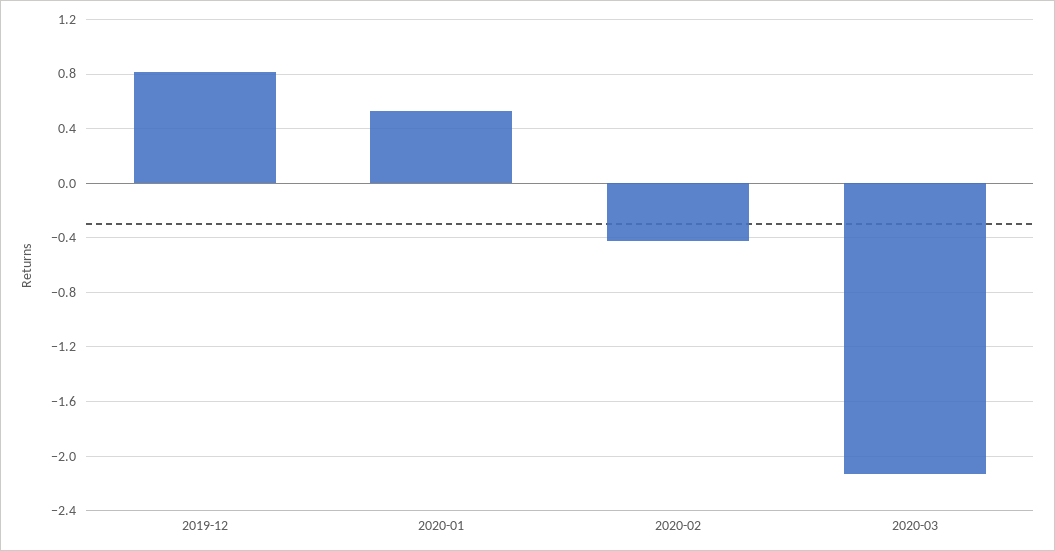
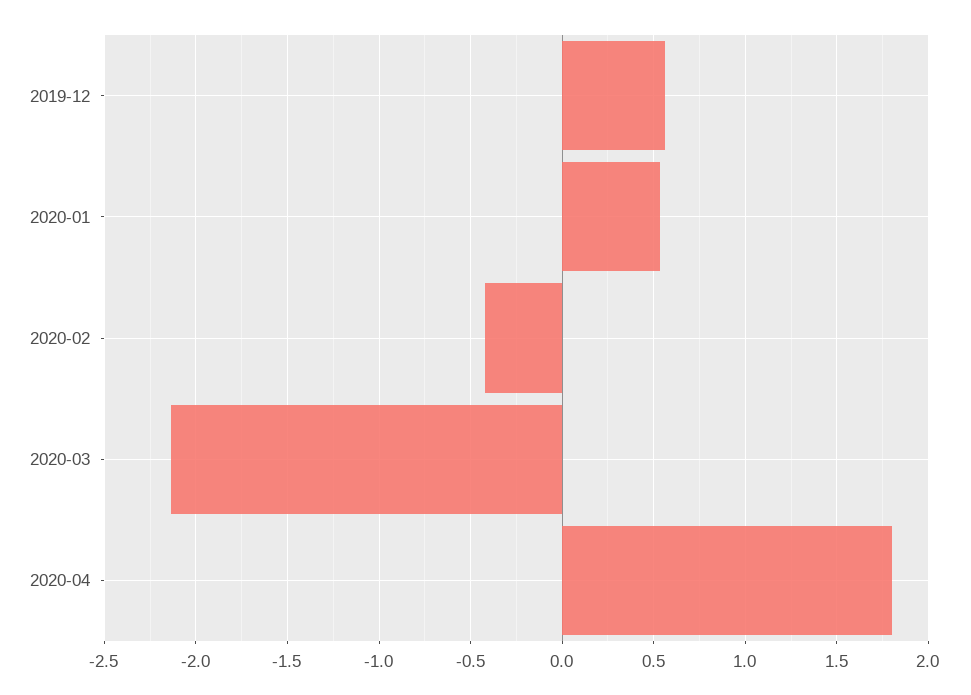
2019-12: 0.8 -> 0.55
2020-04: none -> 1.8

